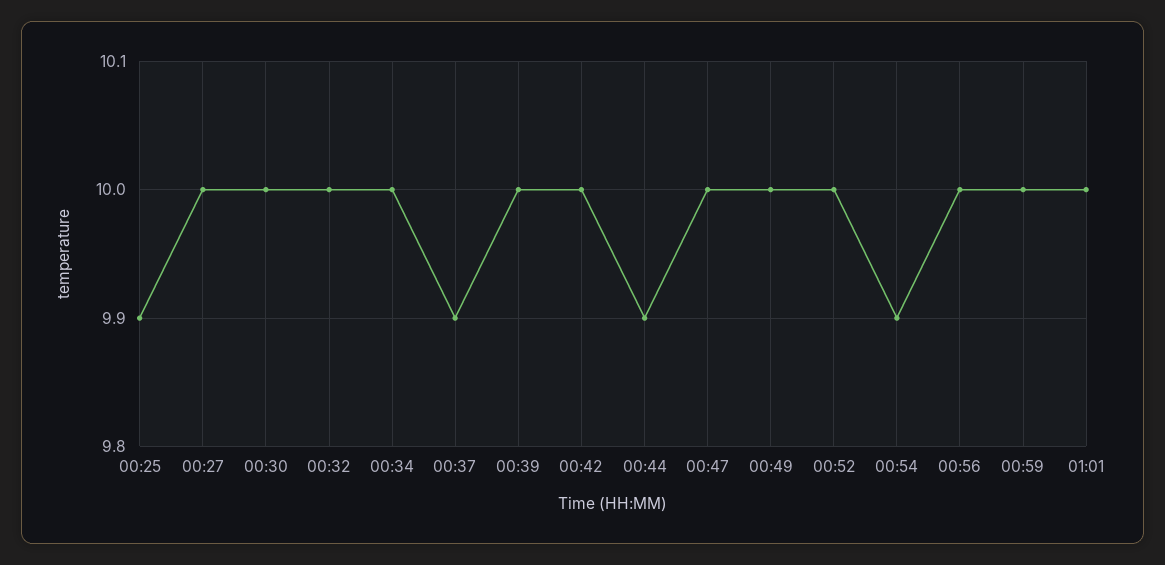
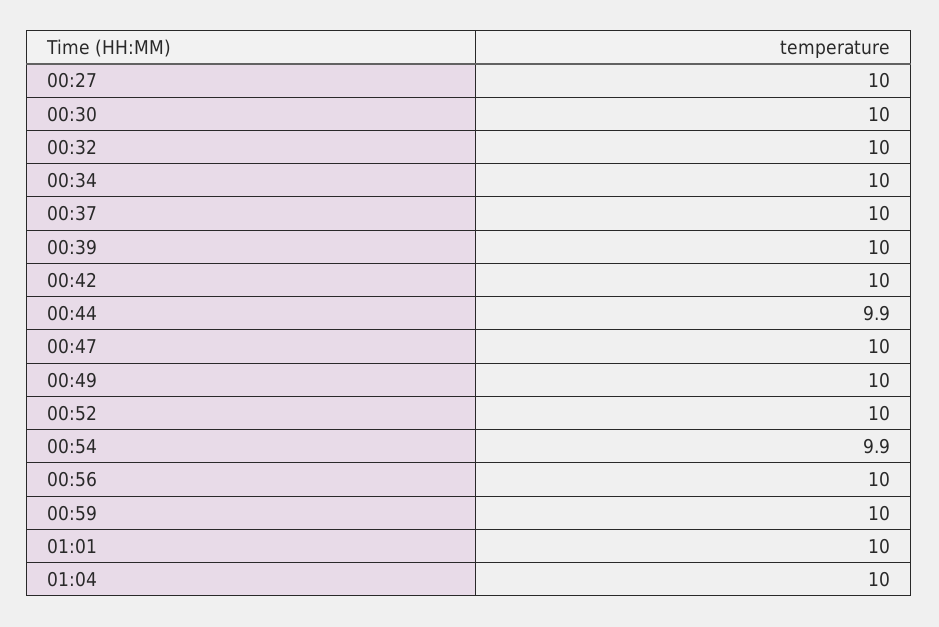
00:25: 9.9 -> none
00:37: 9.9 -> 10
01:04: none -> 10

